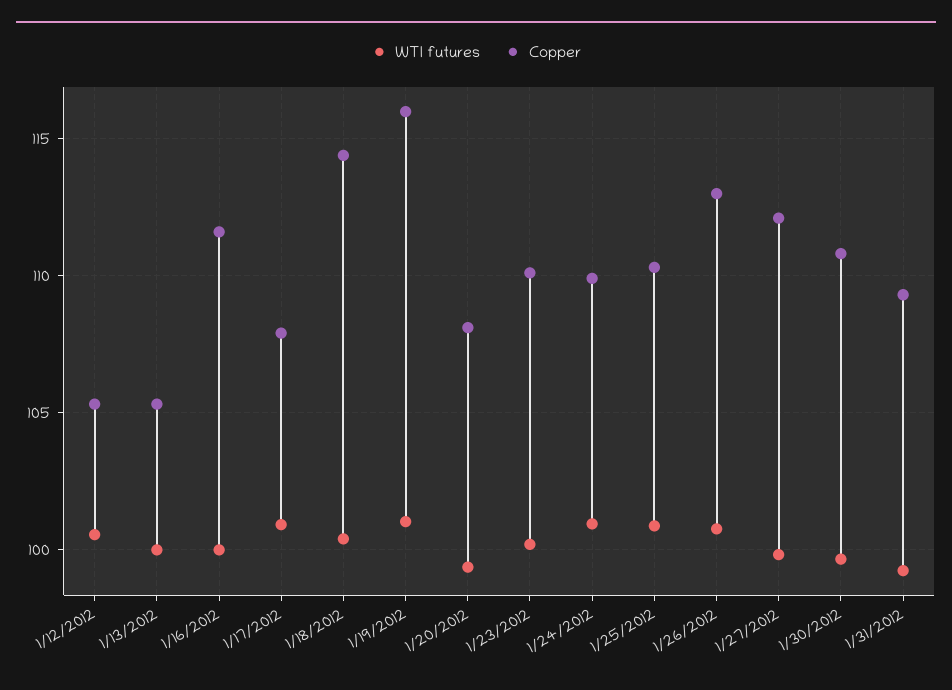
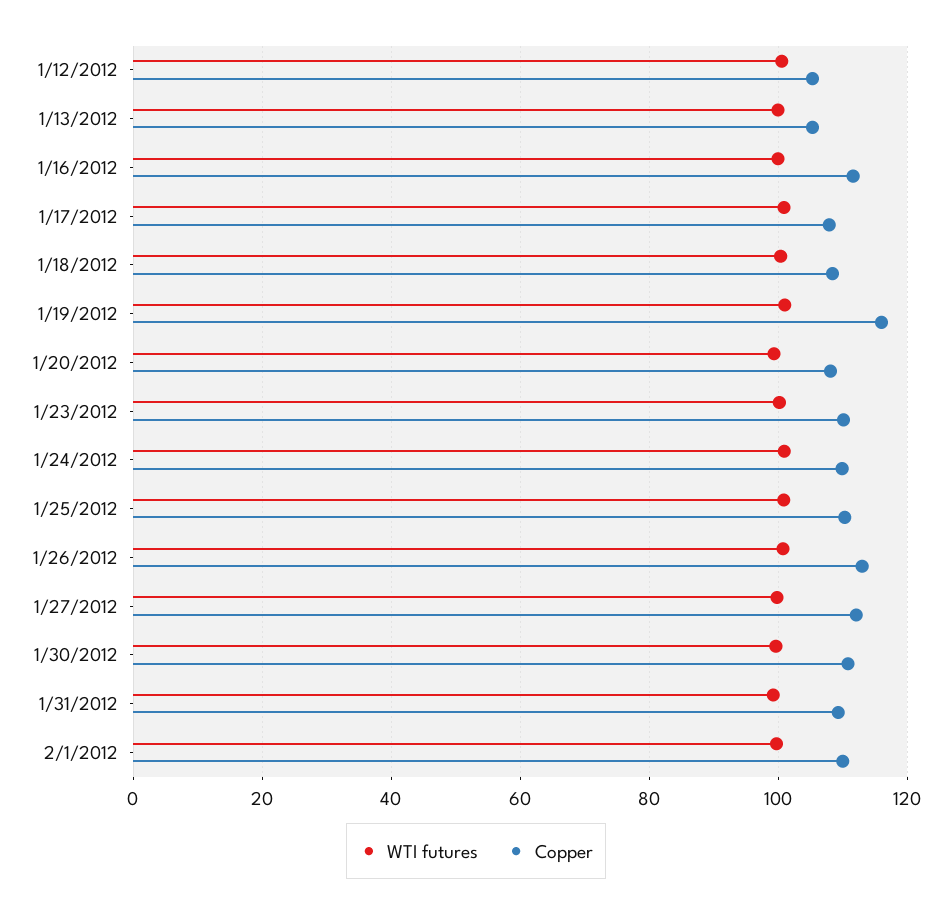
Copper, 1/18/2012: 114.5 -> 108
WTI futures, 2/1/2012: none -> 100
Copper, 2/1/2012: none -> 110

